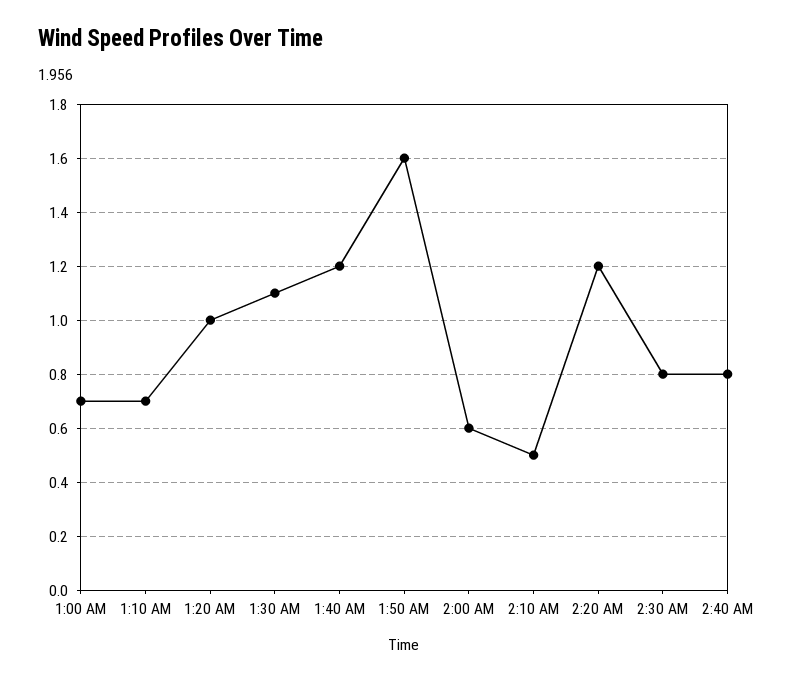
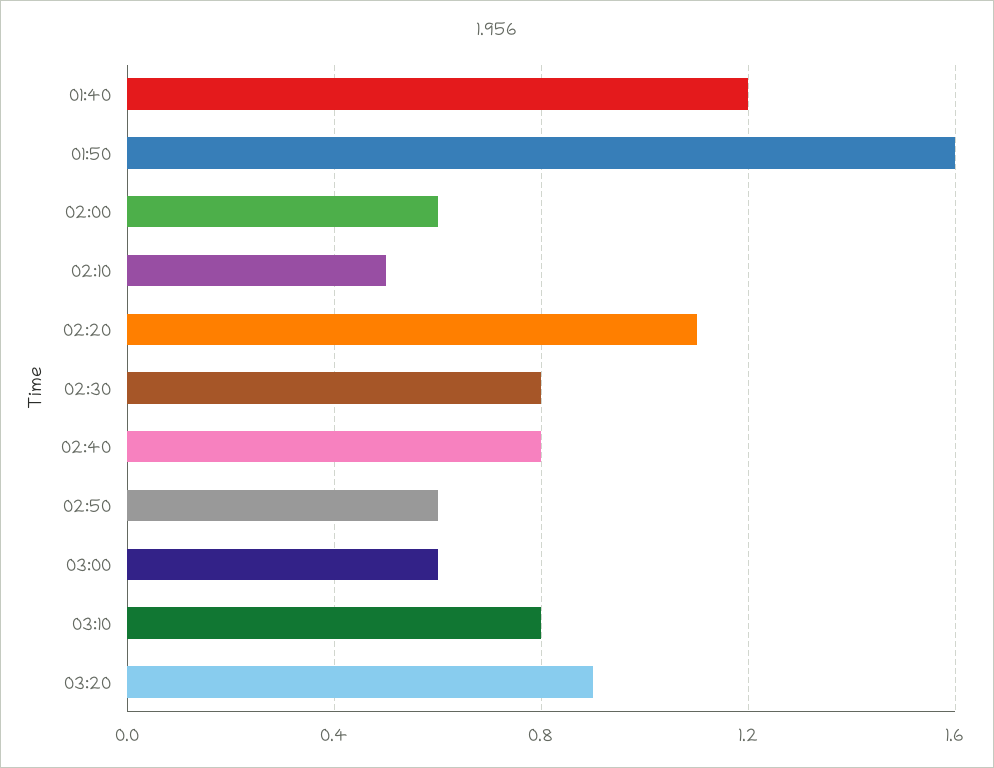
1:00 AM: 0.7 -> none
1:10 AM: 0.7 -> none
1:20 AM: 1 -> none
1:30 AM: 1.1 -> none
2:20 AM: 1.2 -> 1.1
02:50: none -> 0.6
03:00: none -> 0.6
03:10: none -> 0.8
03:20: none -> 0.9

